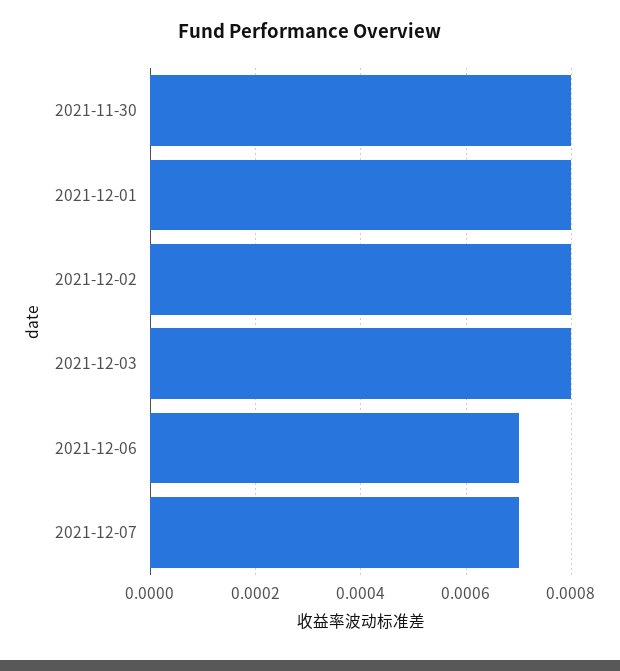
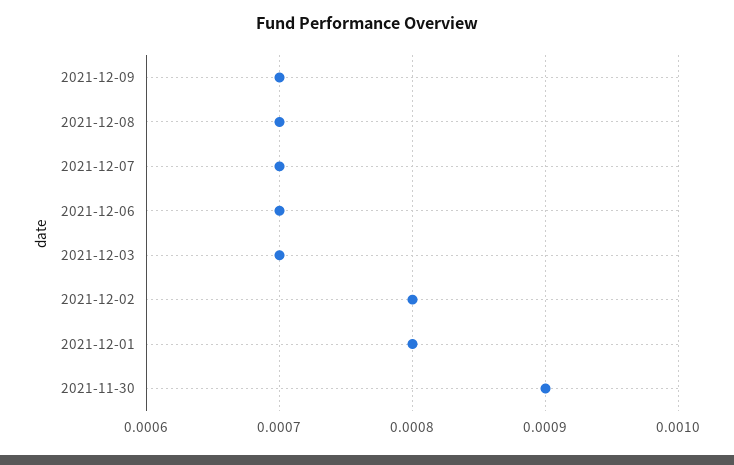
2021-11-30: 0.0008 -> 0.0009
2021-12-03: 0.0008 -> 0.0007
2021-12-09: none -> 0.0007
2021-12-08: none -> 0.0007

